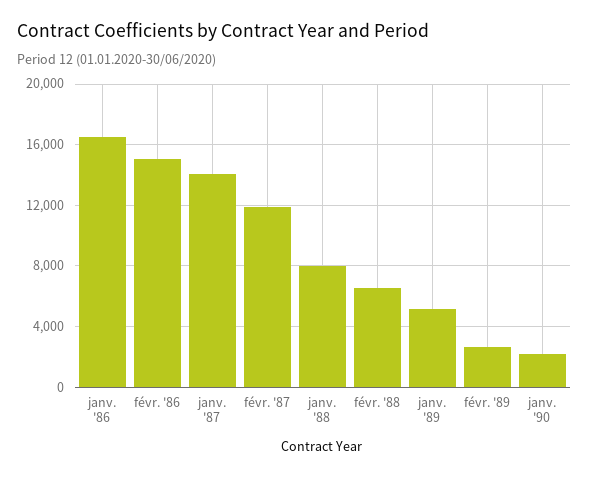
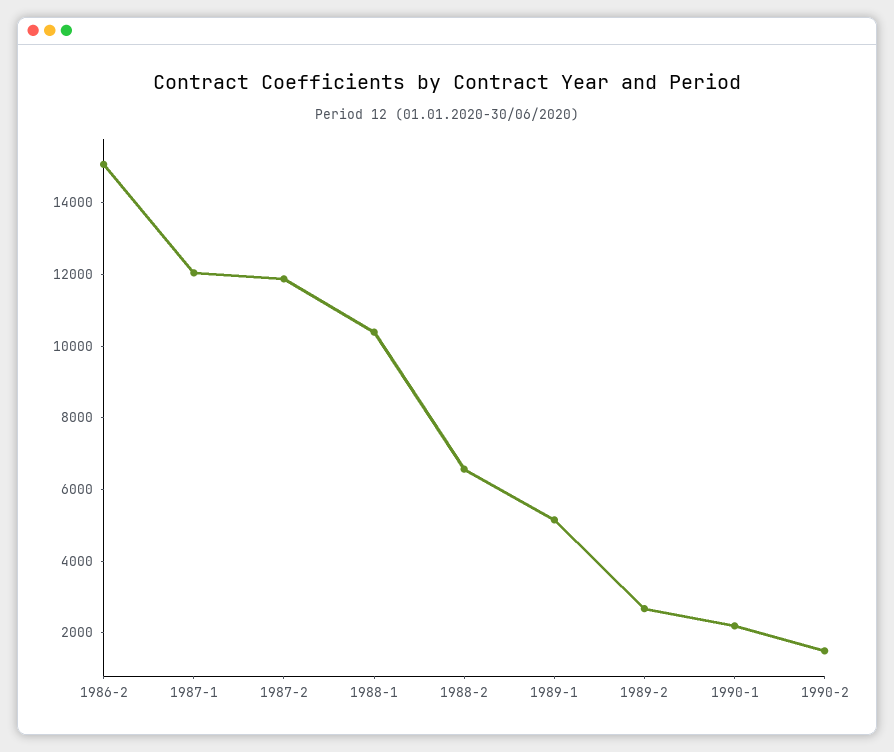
janv. '86: 16500 -> none
janv. '87: 14000 -> 12000
janv. '88: 8000 -> 10500
1990-2: none -> 1500

